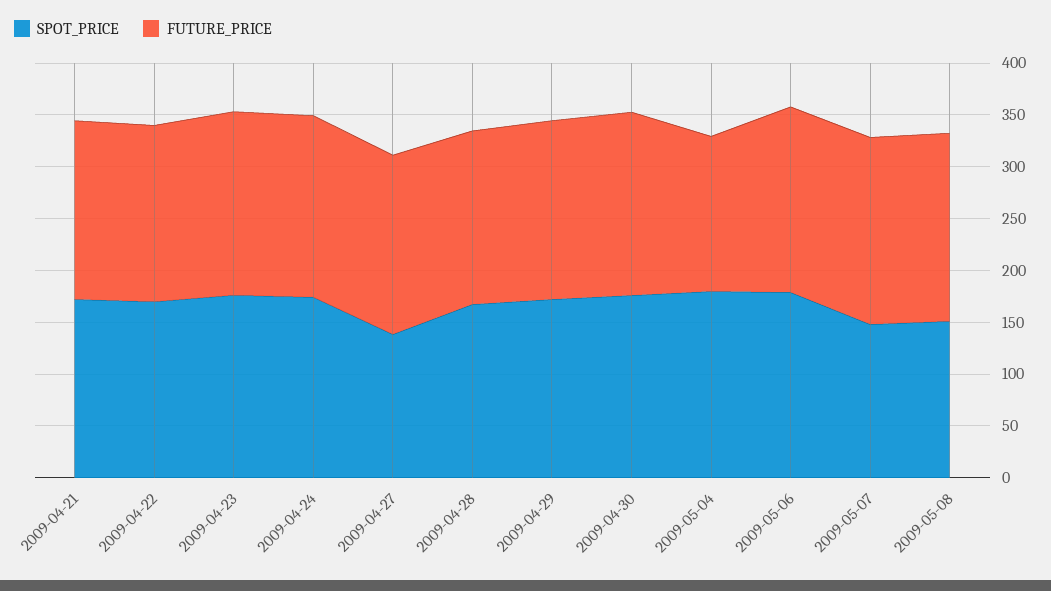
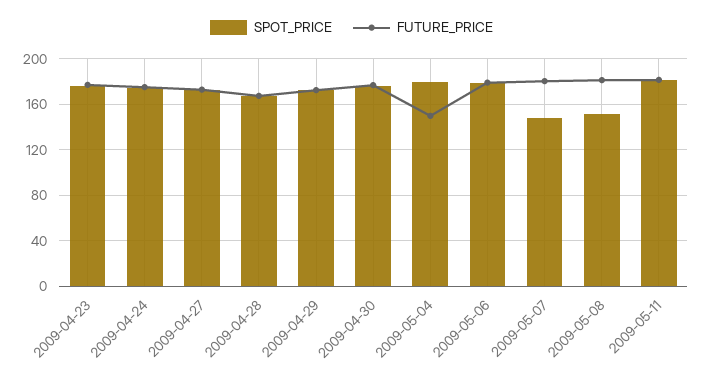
SPOT_PRICE, 2009-04-21: 170 -> none
FUTURE_PRICE, 2009-04-21: 170 -> none
SPOT_PRICE, 2009-04-22: 170 -> none
FUTURE_PRICE, 2009-04-22: 170 -> none
SPOT_PRICE, 2009-04-27: 140 -> 170
SPOT_PRICE, 2009-05-11: none -> 180
FUTURE_PRICE, 2009-05-11: none -> 180

